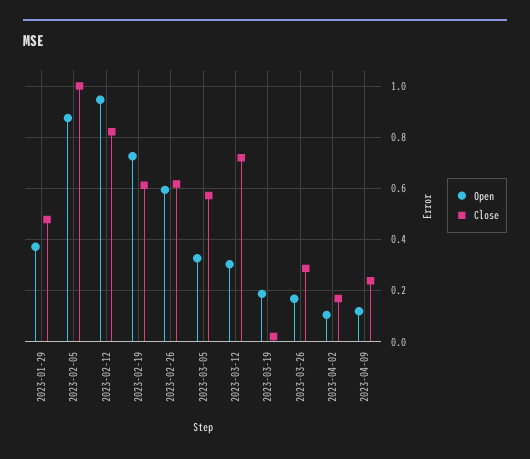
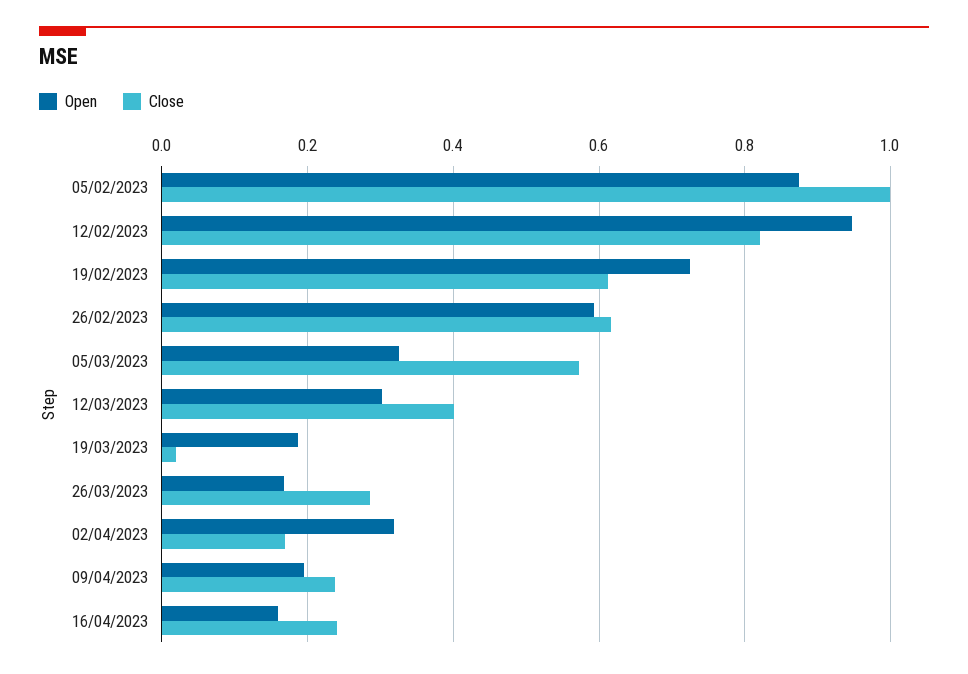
Open, 2023-01-29: 0.375 -> none
Close, 2023-01-29: 0.475 -> none
Close, 2023-03-12: 0.725 -> 0.4
Open, 2023-04-02: 0.1 -> 0.32
Open, 2023-04-09: 0.125 -> 0.2
Open, 16/04/2023: none -> 0.16
Close, 16/04/2023: none -> 0.24

